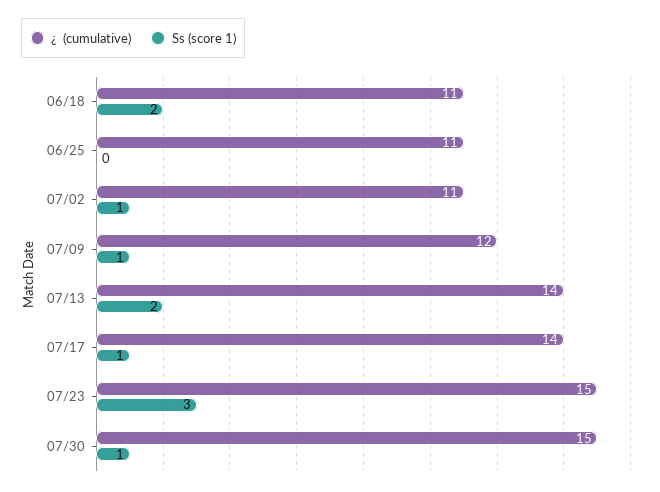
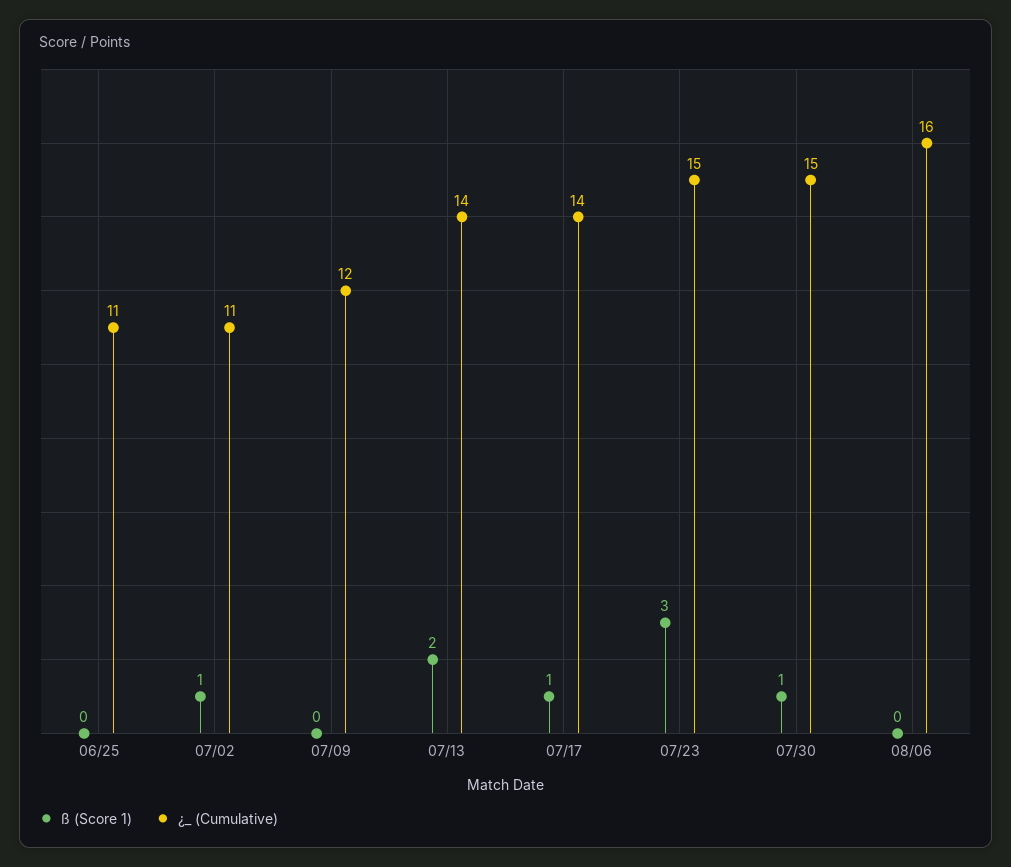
¿  (cumulative), 06/18: 11 -> none
Ss (score 1), 06/18: 2 -> none
Ss (score 1), 07/09: 1 -> 0
Ss (score 1), 08/06: none -> 0
¿  (cumulative), 08/06: none -> 16

